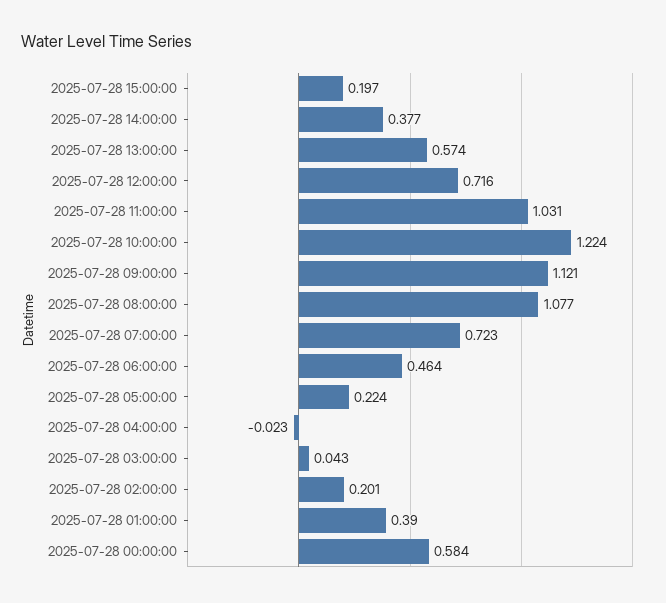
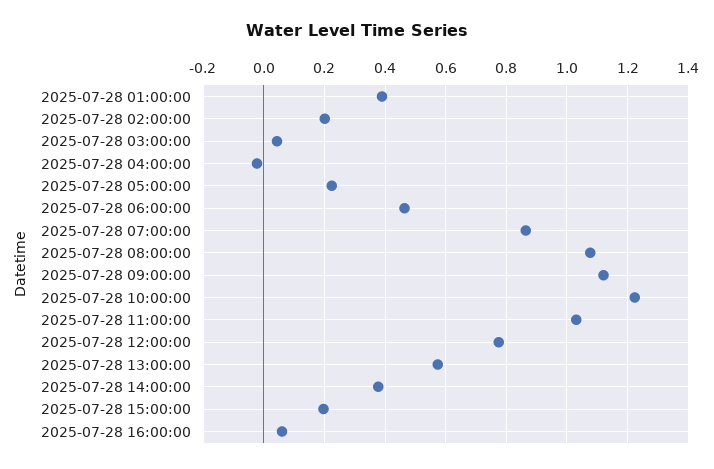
2025-07-28 12:00:00: 0.716 -> 0.78
2025-07-28 07:00:00: 0.723 -> 0.86
2025-07-28 00:00:00: 0.584 -> none
2025-07-28 16:00:00: none -> 0.06

